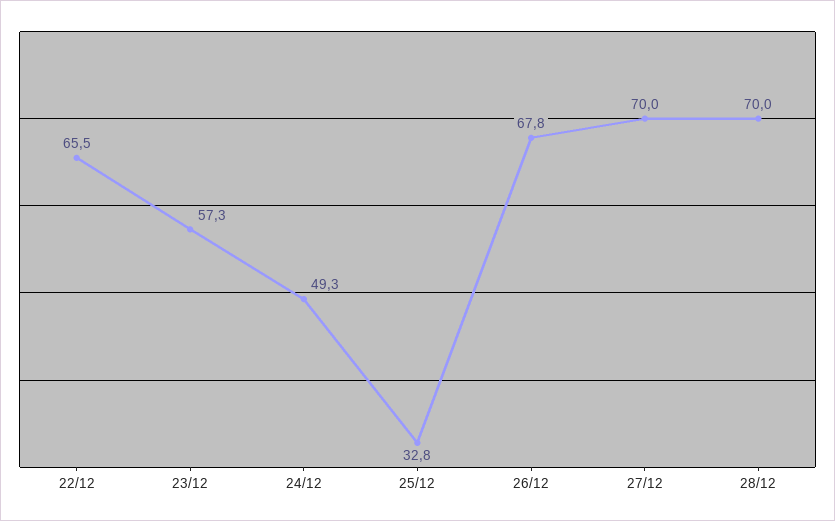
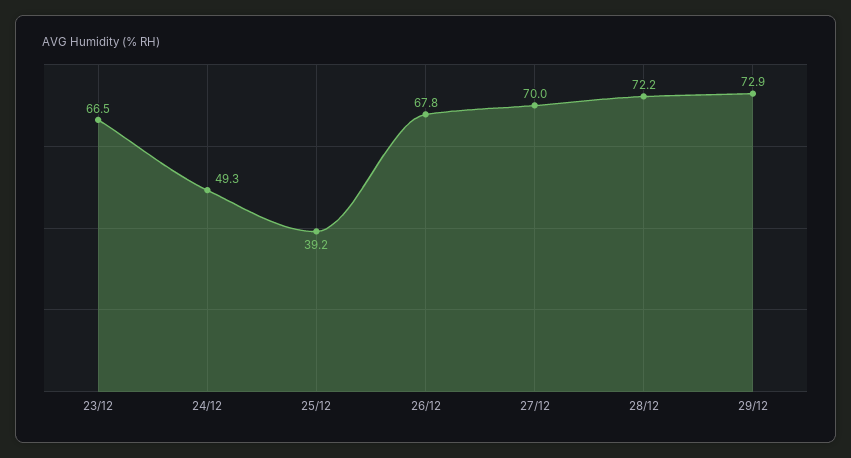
22/12: 65.5 -> none
23/12: 57.3 -> 66.5
25/12: 32.8 -> 39.2
28/12: 70 -> 72.2
29/12: none -> 72.9

